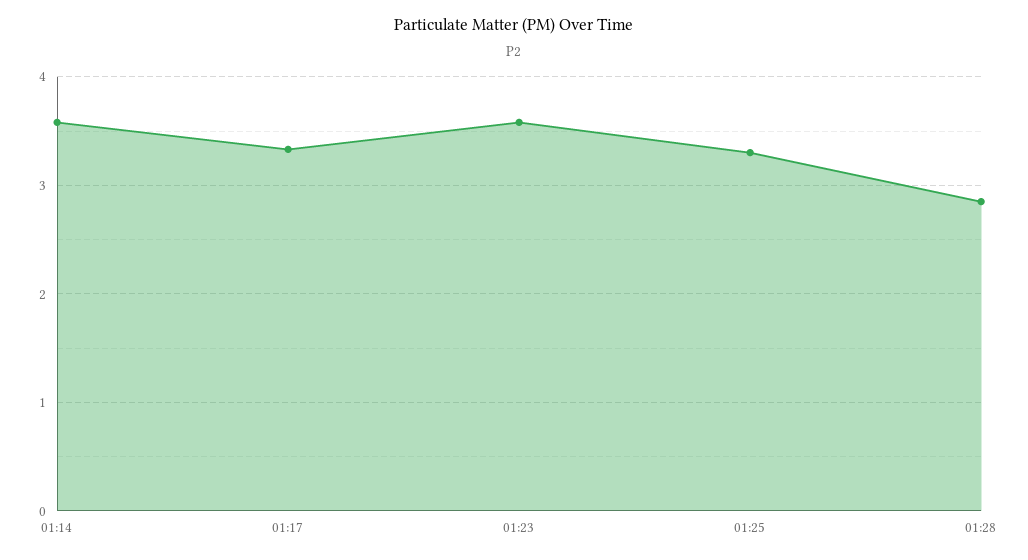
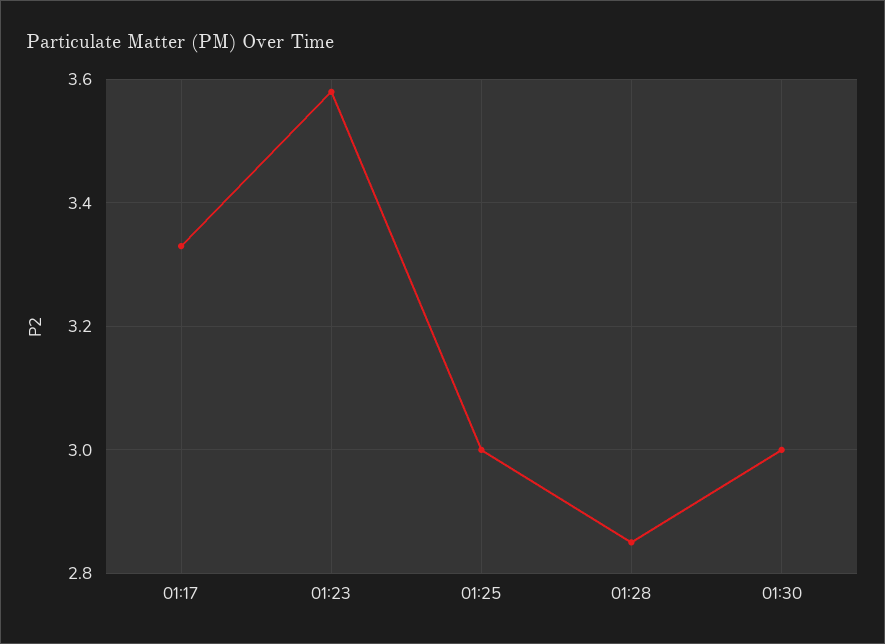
01:14: 3.6 -> none
01:25: 3.3 -> 3
01:30: none -> 3

